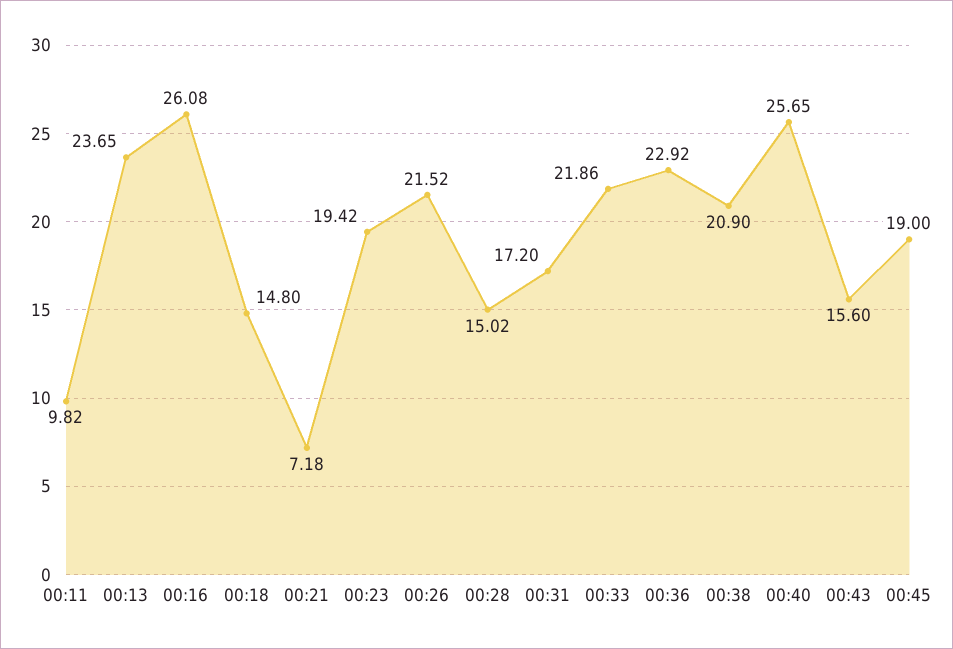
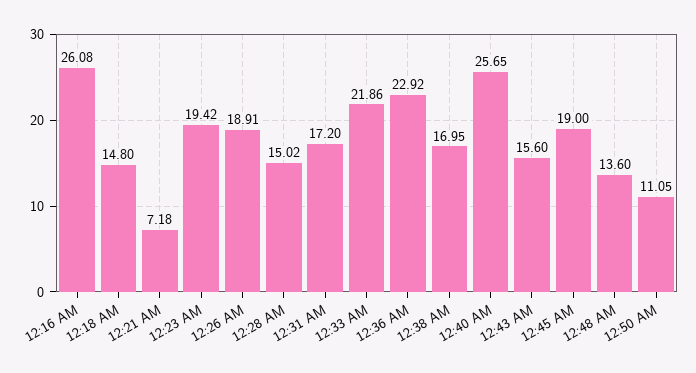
00:11: 9.82 -> none
00:13: 23.65 -> none
00:26: 21.52 -> 18.91
00:38: 20.9 -> 16.95
12:48 AM: none -> 13.6
12:50 AM: none -> 11.05

